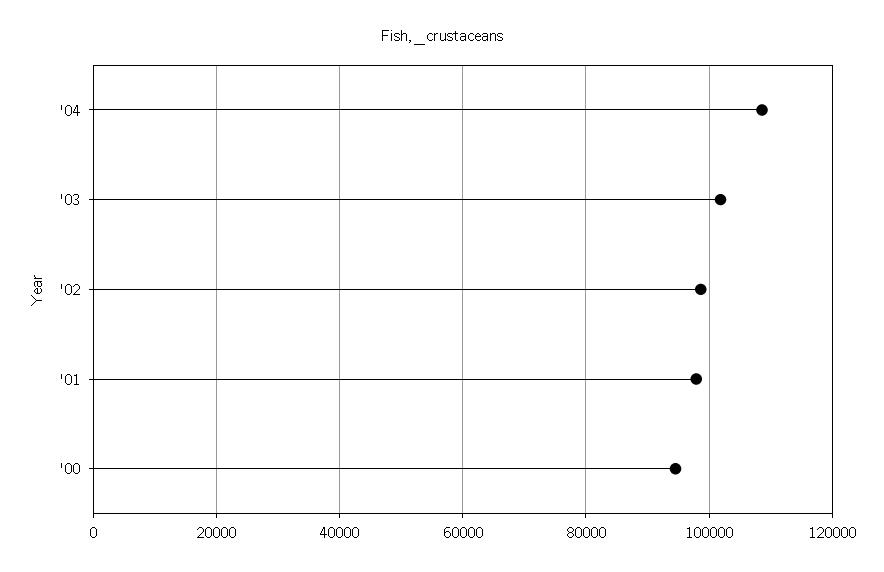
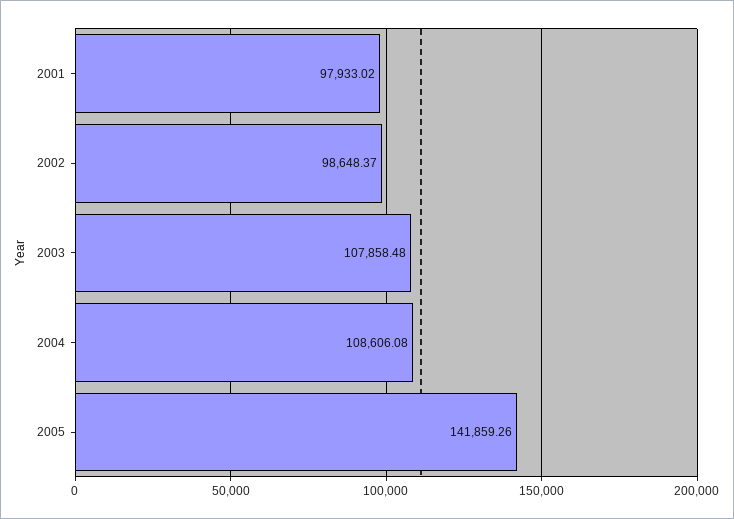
'03: 102000 -> 107858.48
'00: 94000 -> none
2005: none -> 141859.26

